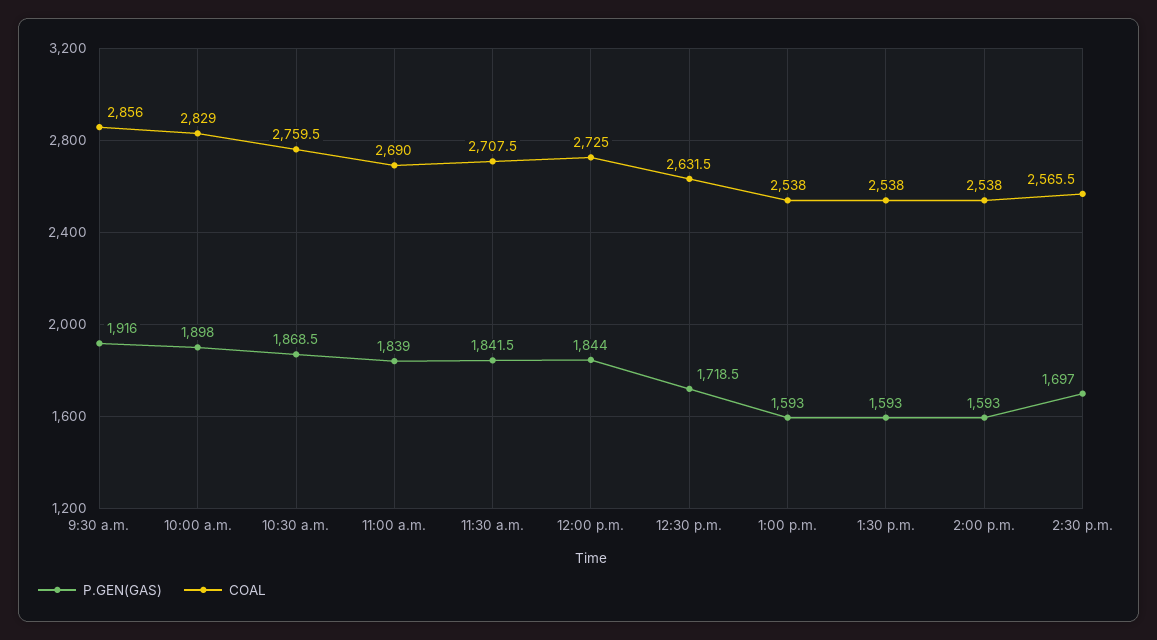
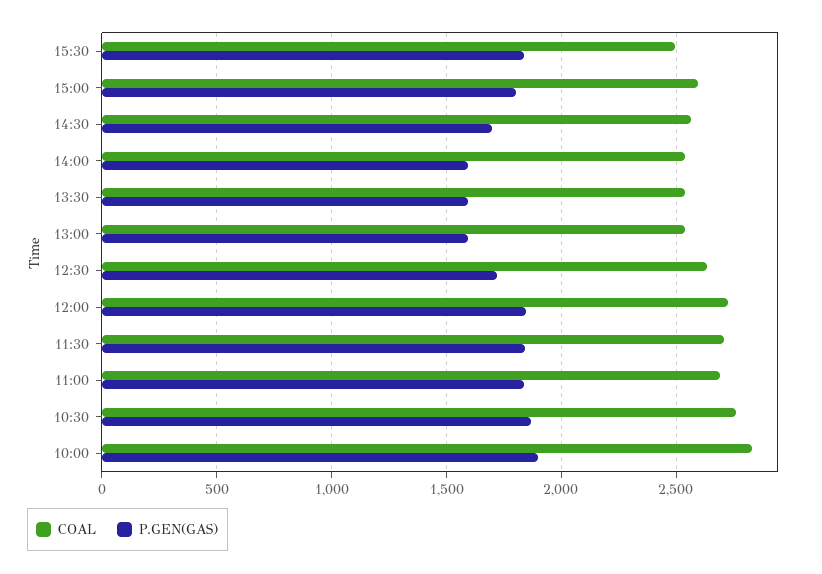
P.GEN(GAS), 9:30 a.m.: 1916 -> none
COAL, 9:30 a.m.: 2856 -> none
COAL, 15:30: none -> 2500
P.GEN(GAS), 15:30: none -> 1850
COAL, 15:00: none -> 2600
P.GEN(GAS), 15:00: none -> 1800

